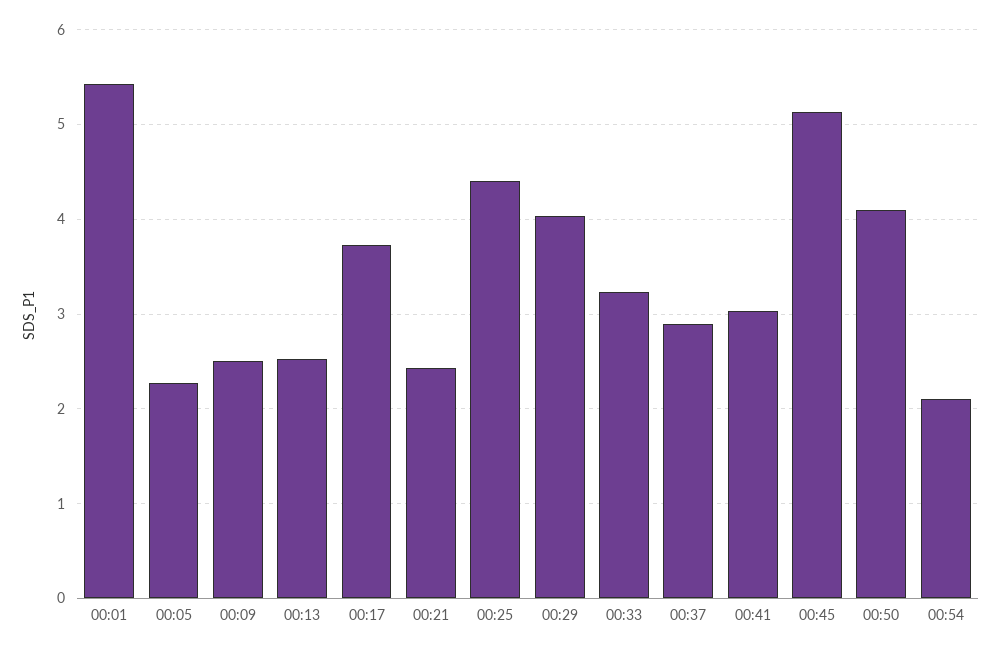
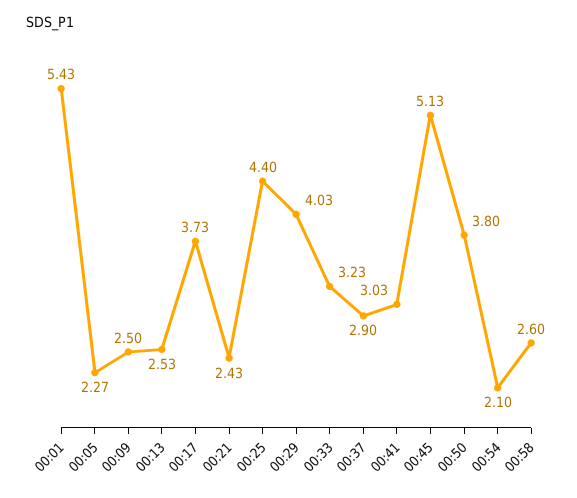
00:50: 4.1 -> 3.8
00:58: none -> 2.6

